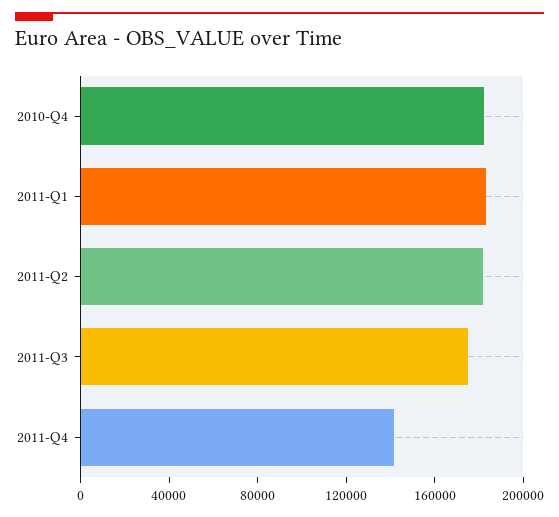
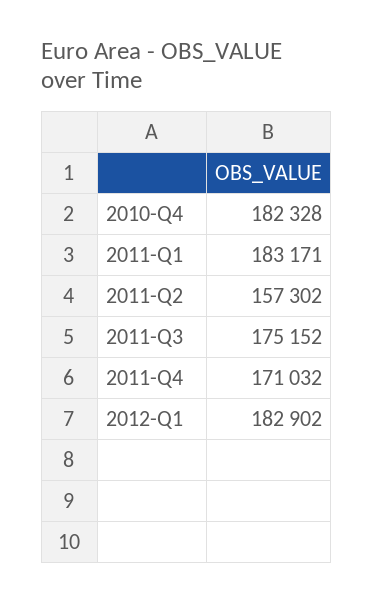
2011-Q2: 180000 -> 157302
2011-Q4: 140000 -> 171032
2012-Q1: none -> 182902

